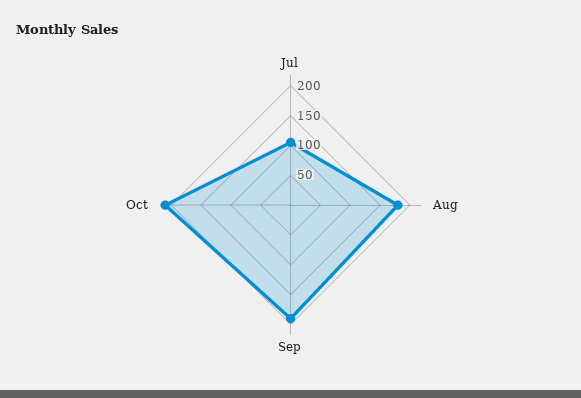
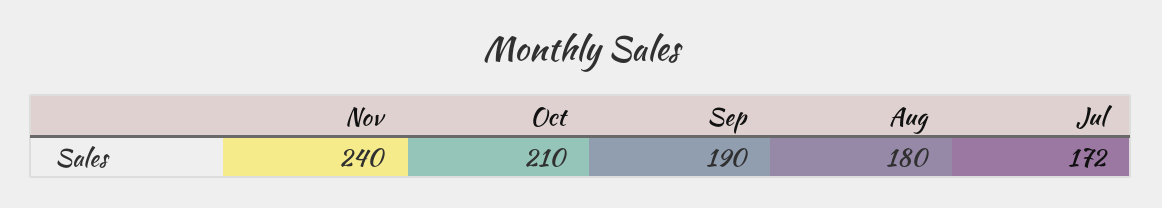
Jul: 100 -> 172
Nov: none -> 240

